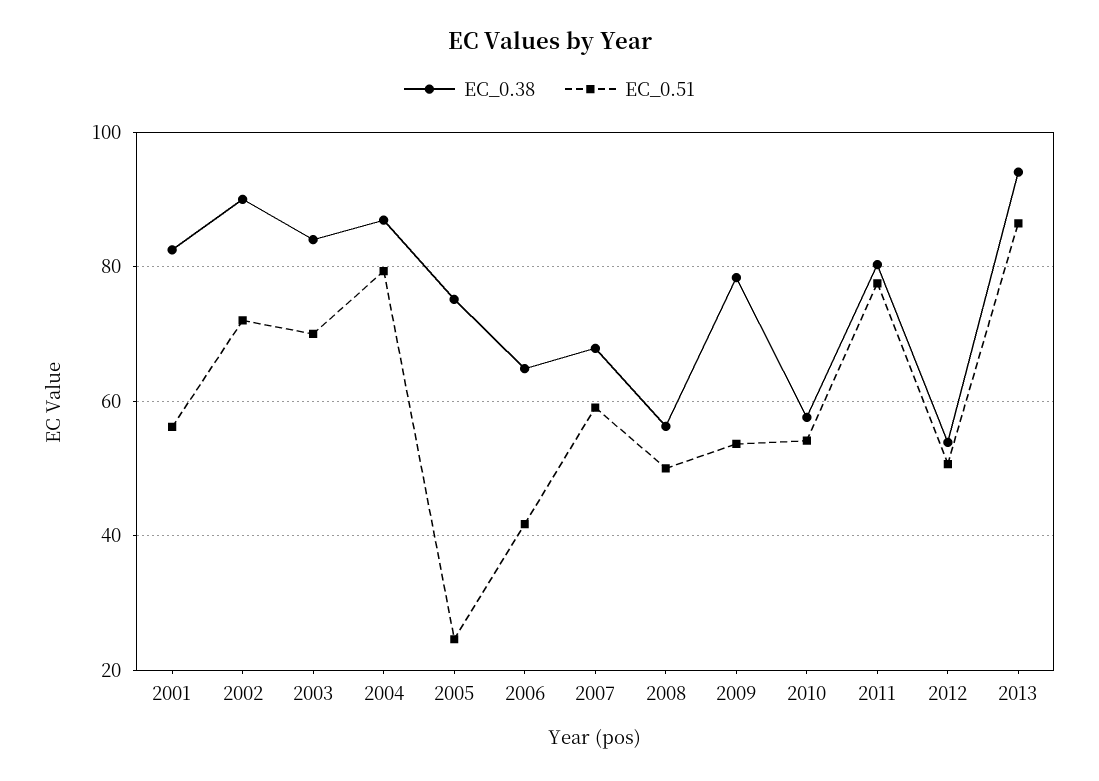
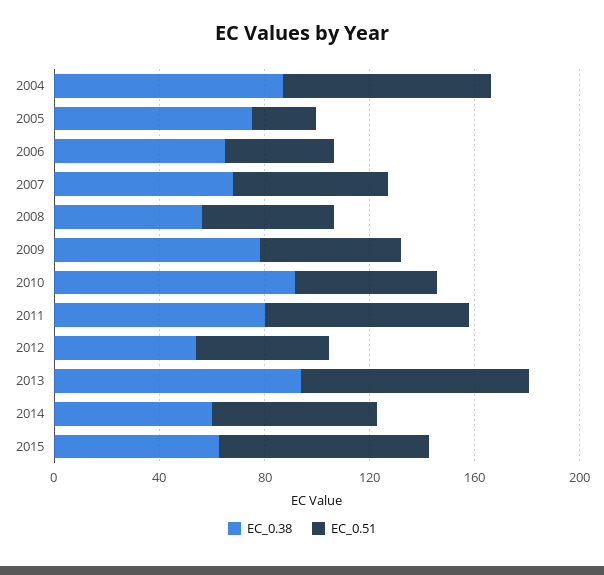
EC_0.38, 2001: 82 -> none
EC_0.51, 2001: 56 -> none
EC_0.38, 2002: 90 -> none
EC_0.51, 2002: 72 -> none
EC_0.38, 2003: 84 -> none
EC_0.51, 2003: 70 -> none
EC_0.38, 2010: 58 -> 90
EC_0.38, 2014: none -> 60
EC_0.51, 2014: none -> 60
EC_0.38, 2015: none -> 60
EC_0.51, 2015: none -> 80

